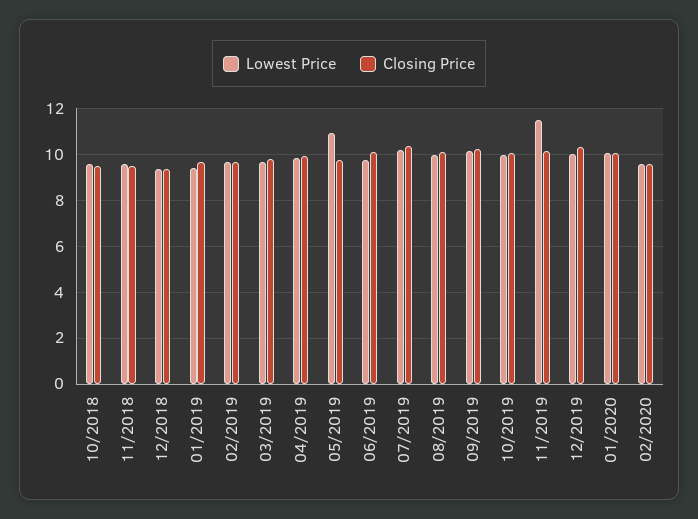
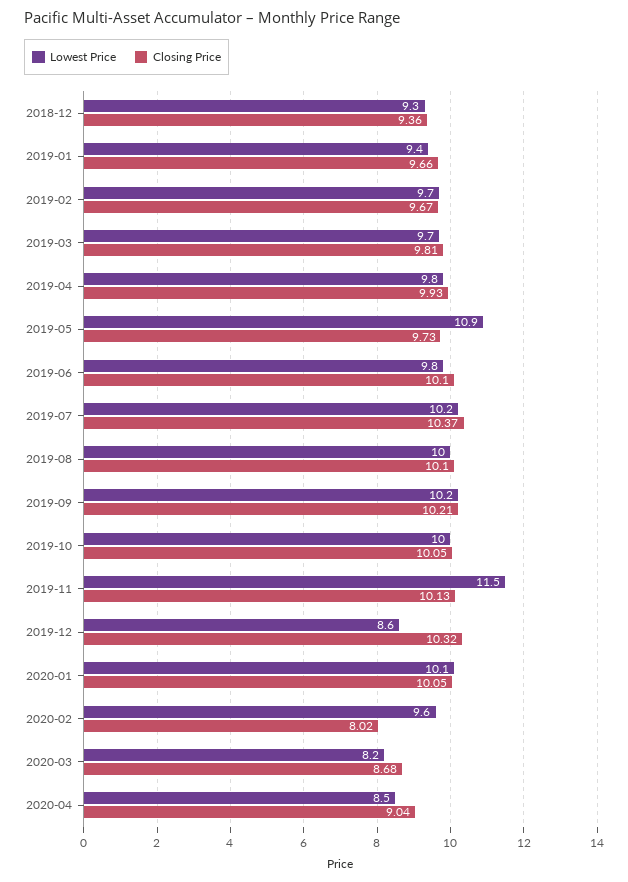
Lowest Price, 10/2018: 9.5 -> none
Closing Price, 10/2018: 9.5 -> none
Lowest Price, 11/2018: 9.5 -> none
Closing Price, 11/2018: 9.5 -> none
Lowest Price, 12/2019: 10 -> 8.6
Closing Price, 02/2020: 9.5 -> 8.02
Lowest Price, 2020-03: none -> 8.2
Closing Price, 2020-03: none -> 8.68
Lowest Price, 2020-04: none -> 8.5
Closing Price, 2020-04: none -> 9.04

